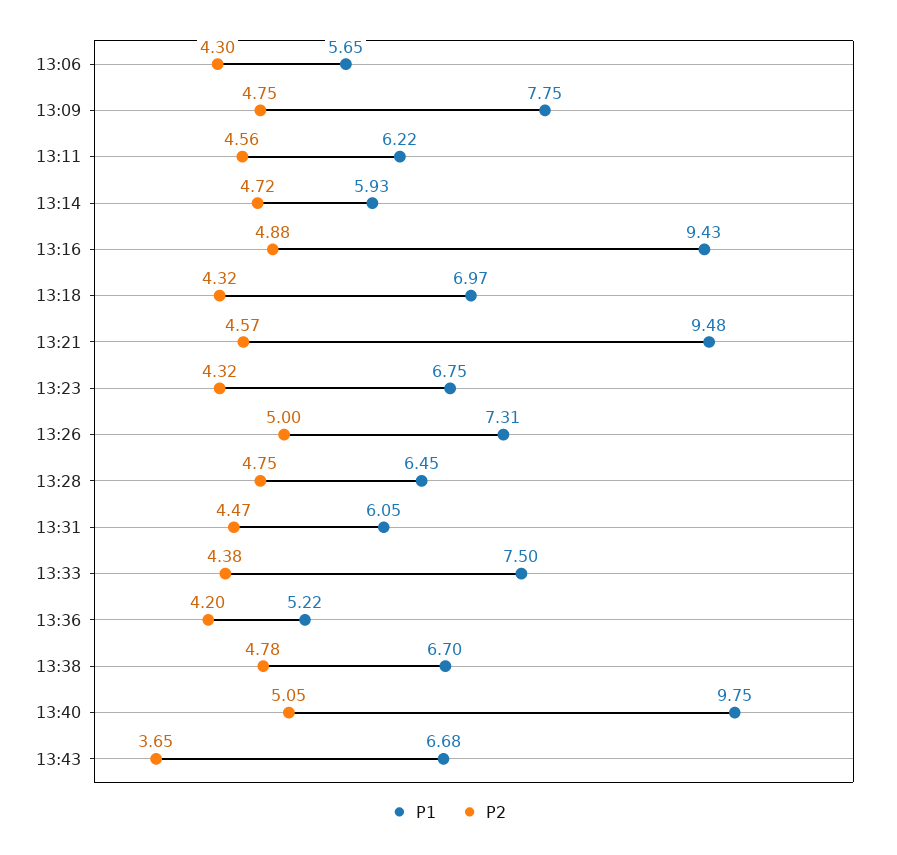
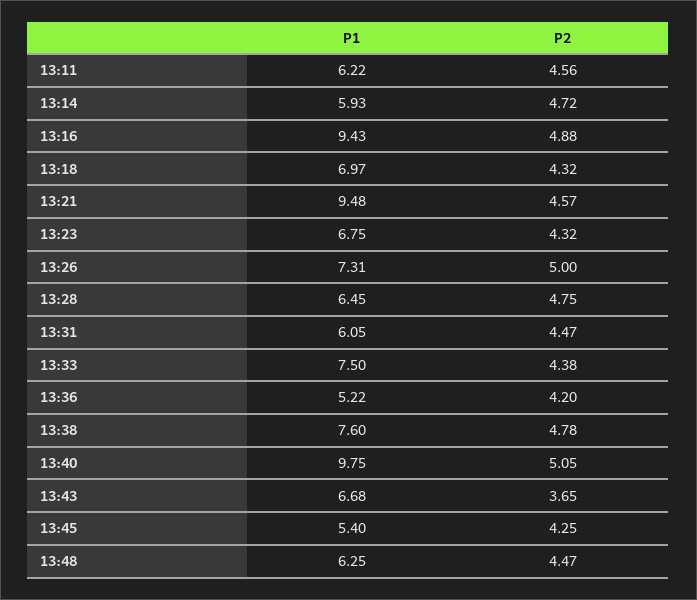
P1, 13:06: 5.65 -> none
P2, 13:06: 4.3 -> none
P1, 13:09: 7.75 -> none
P2, 13:09: 4.75 -> none
P1, 13:38: 6.7 -> 7.6
P1, 13:45: none -> 5.4
P2, 13:45: none -> 4.25
P1, 13:48: none -> 6.25
P2, 13:48: none -> 4.47

